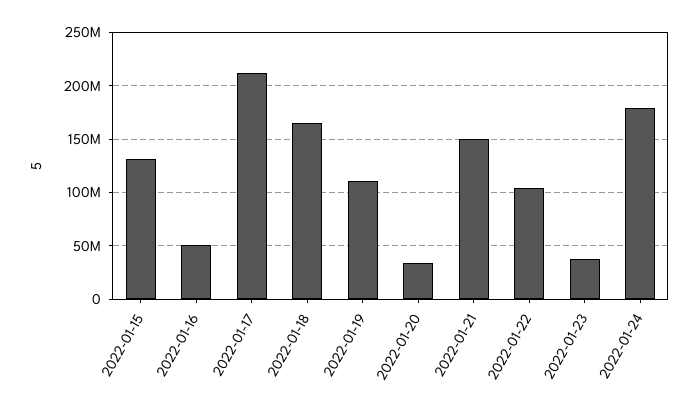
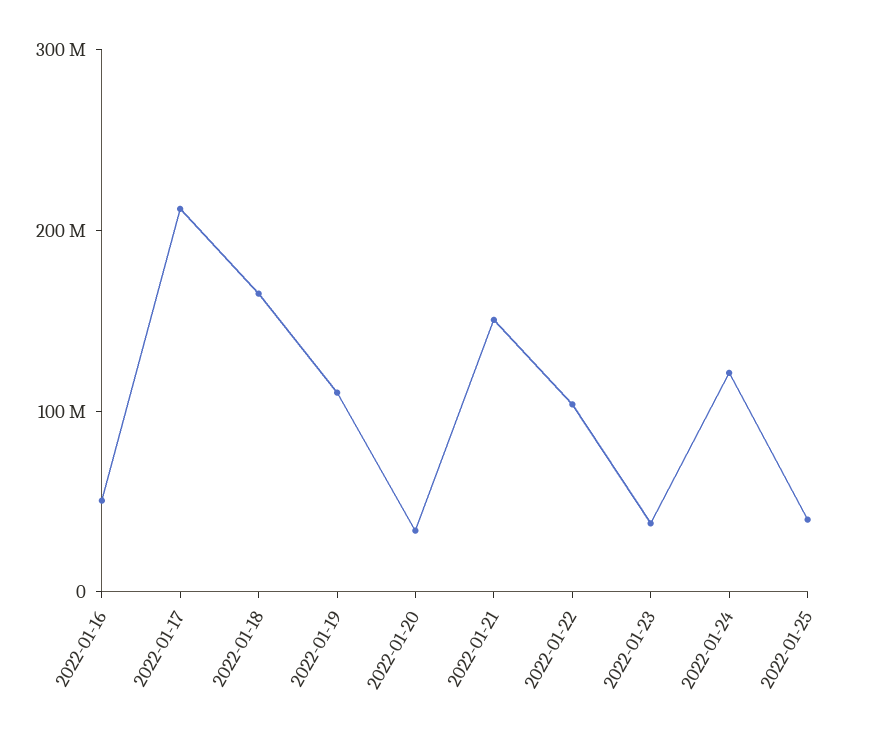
2022-01-15: 130000000 -> none
2022-01-24: 180000000 -> 120000000
2022-01-25: none -> 40000000

